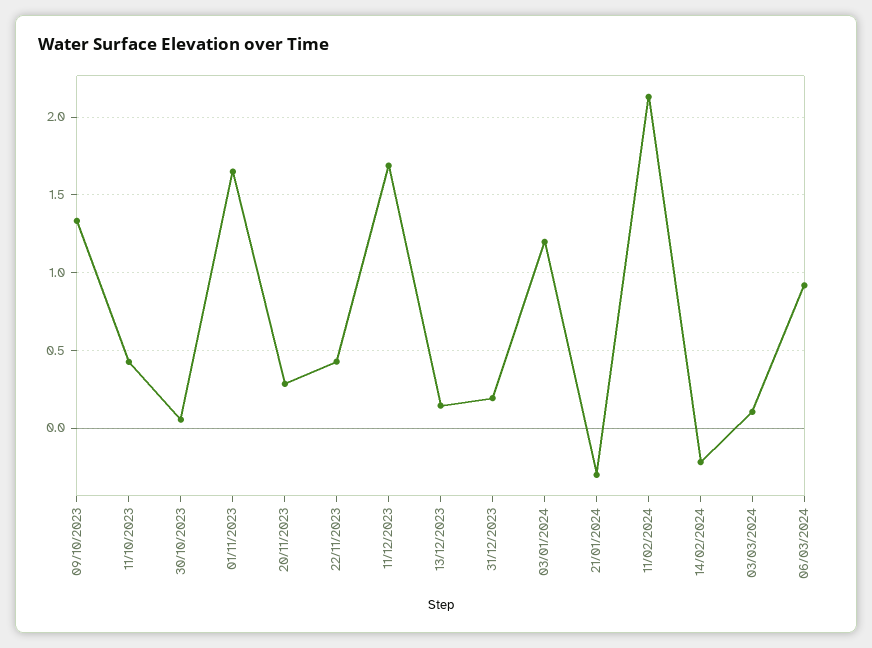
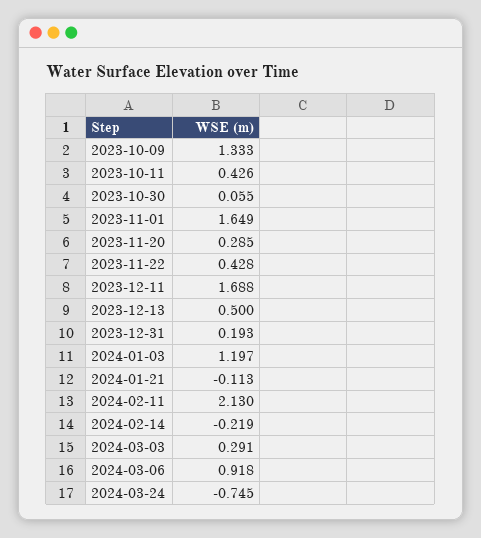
13/12/2023: 0.15 -> 0.5
21/01/2024: -0.3 -> -0.113
03/03/2024: 0.1 -> 0.291
2024-03-24: none -> -0.745

